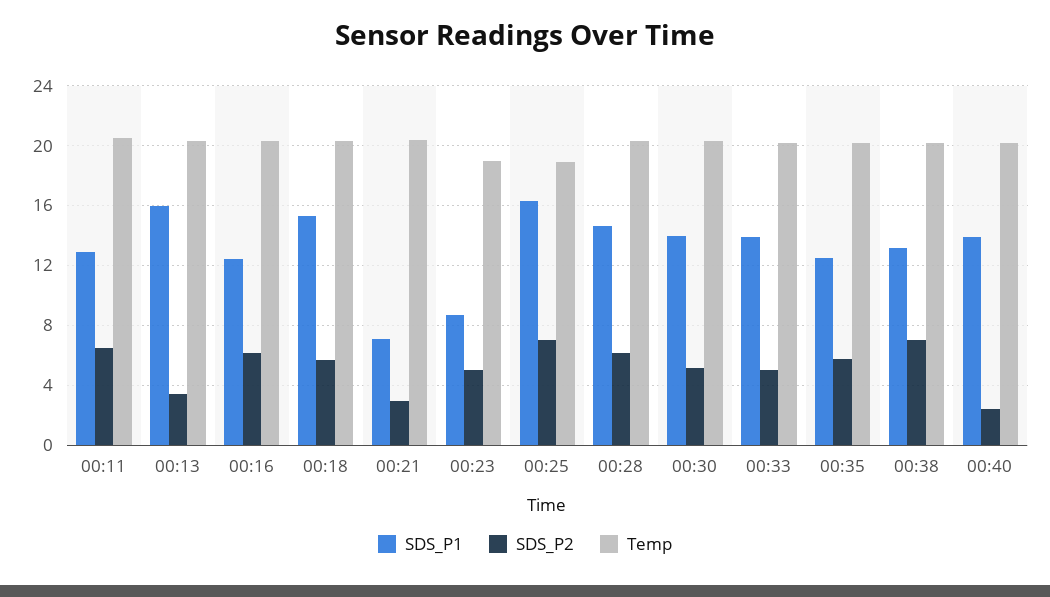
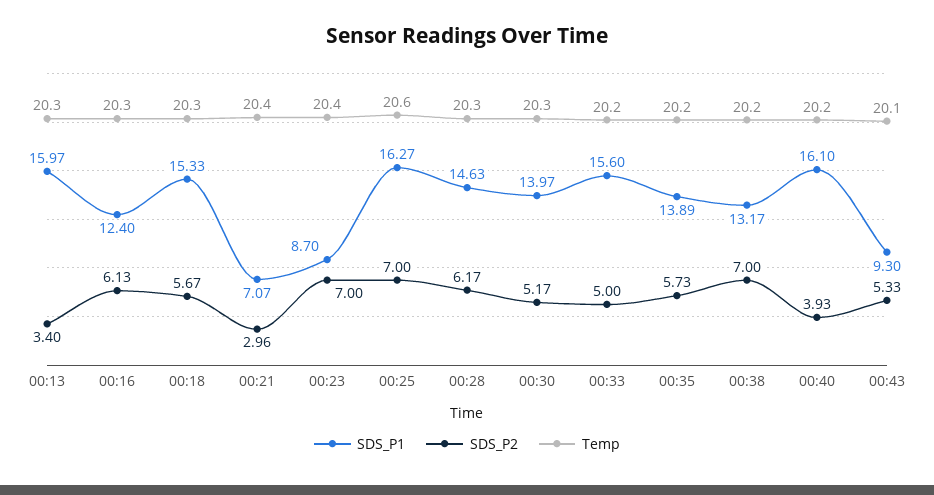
SDS_P1, 00:11: 13 -> none
SDS_P2, 00:11: 6.5 -> none
Temp, 00:11: 20.5 -> none
SDS_P2, 00:23: 5 -> 7
Temp, 00:23: 19 -> 20.4
Temp, 00:25: 19 -> 20.6
SDS_P1, 00:33: 14 -> 15.6
SDS_P1, 00:35: 12.5 -> 13.89
SDS_P1, 00:40: 14 -> 16.1
SDS_P2, 00:40: 2.5 -> 3.93
SDS_P1, 00:43: none -> 9.3
SDS_P2, 00:43: none -> 5.33
Temp, 00:43: none -> 20.1

